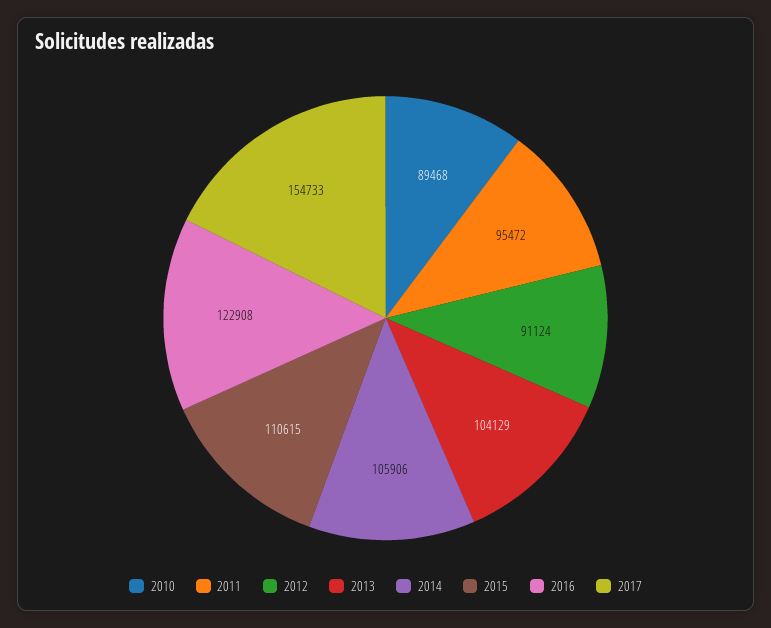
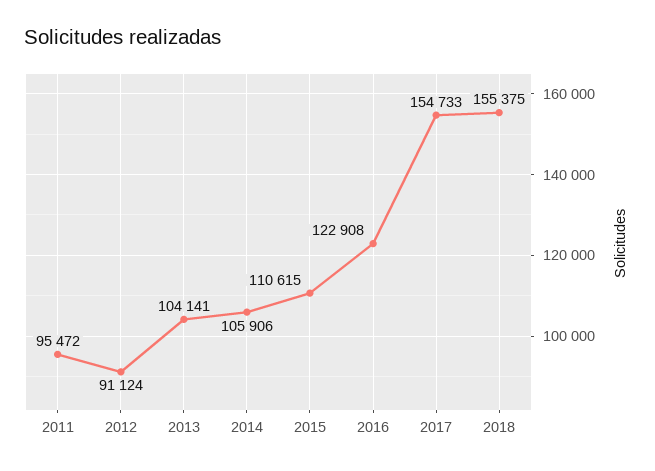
2010: 89468 -> none
2013: 104129 -> 104141
2018: none -> 155375

